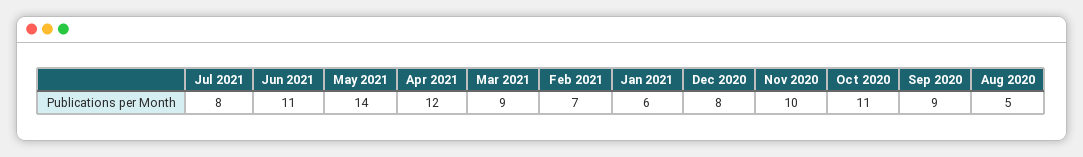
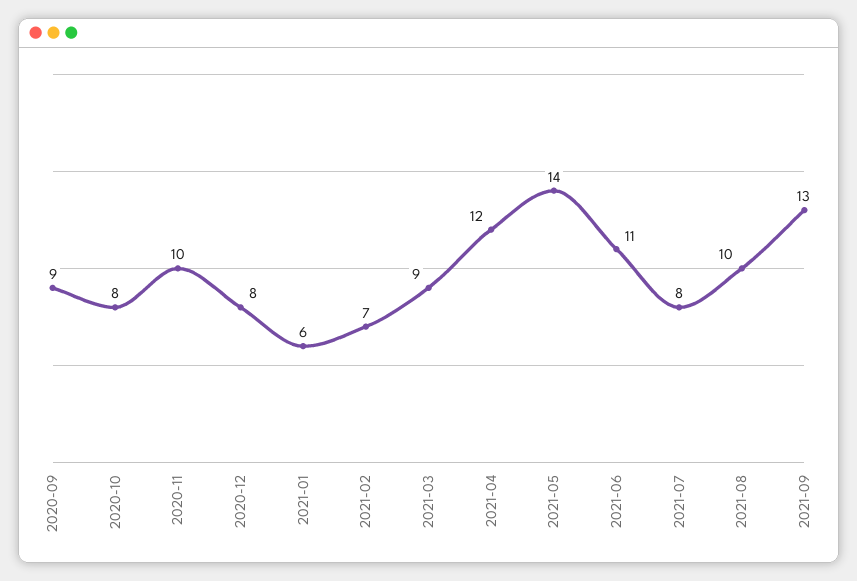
Oct 2020: 11 -> 8
Aug 2020: 5 -> none
2021-08: none -> 10
2021-09: none -> 13

